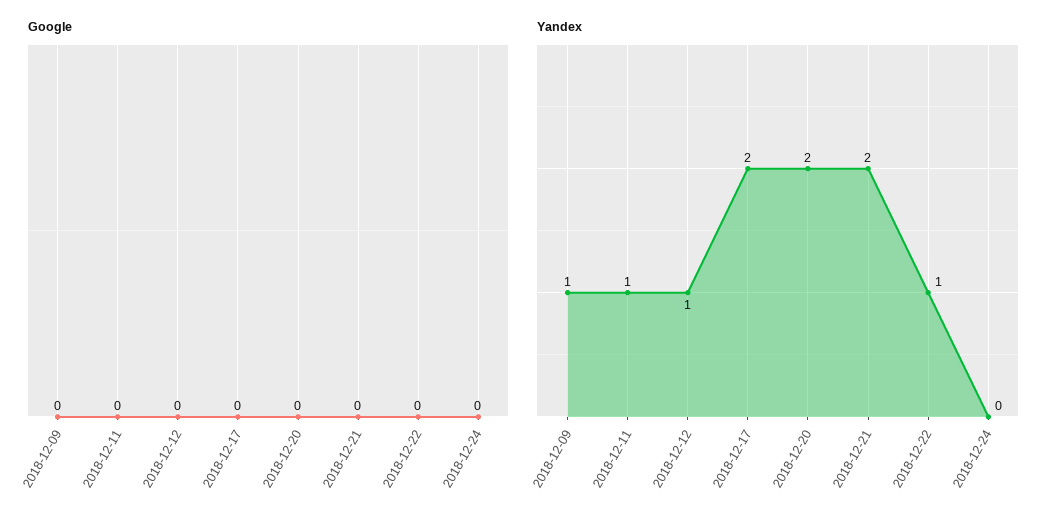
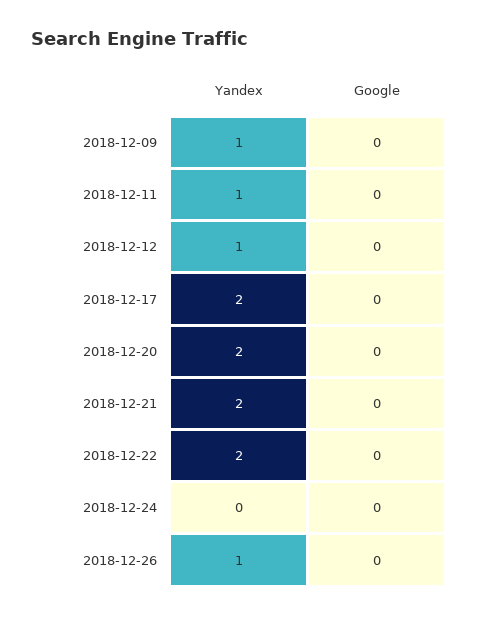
Yandex, 2018-12-22: 1 -> 2
Yandex, 2018-12-26: none -> 1
Google, 2018-12-26: none -> 0

